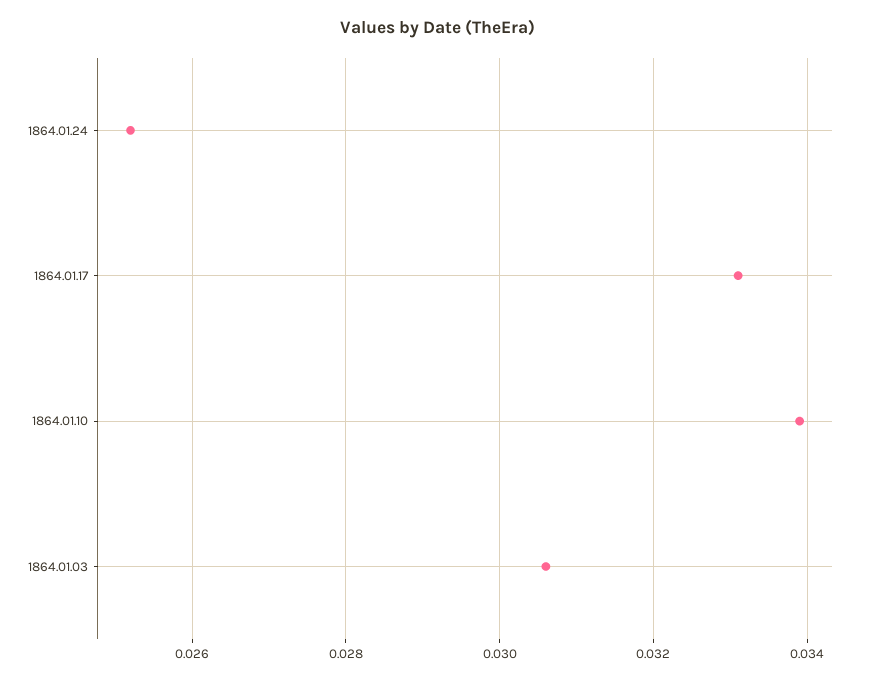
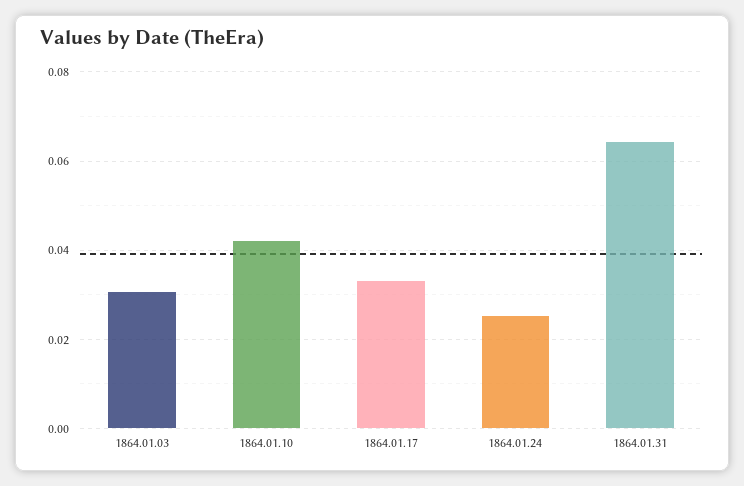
1864.01.10: 0.034 -> 0.042
1864.01.31: none -> 0.064

